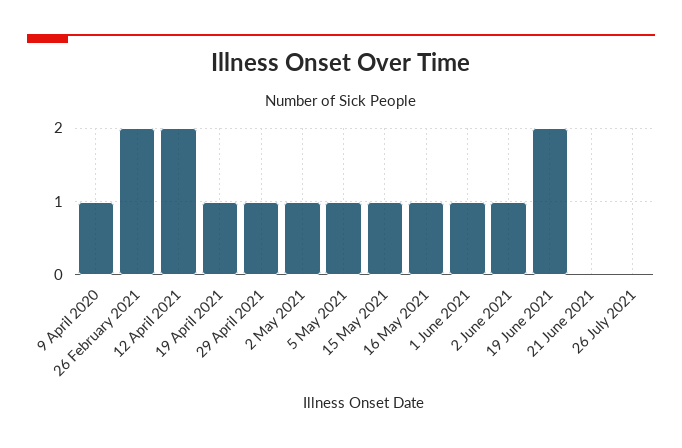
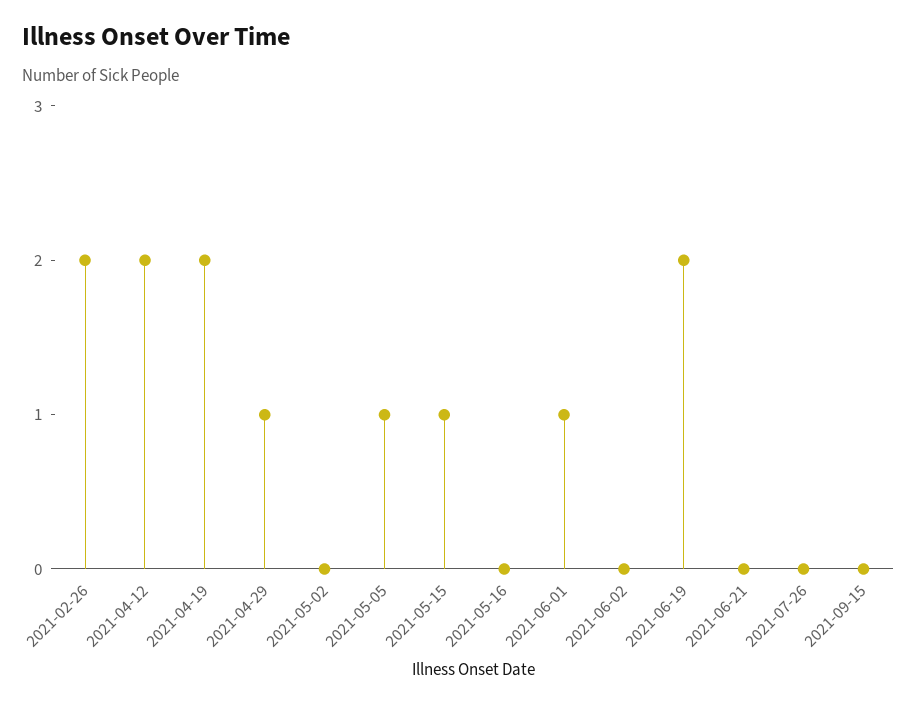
9 April 2020: 1 -> none
19 April 2021: 1 -> 2
2 May 2021: 1 -> 0
16 May 2021: 1 -> 0
2 June 2021: 1 -> 0
2021-09-15: none -> 0

